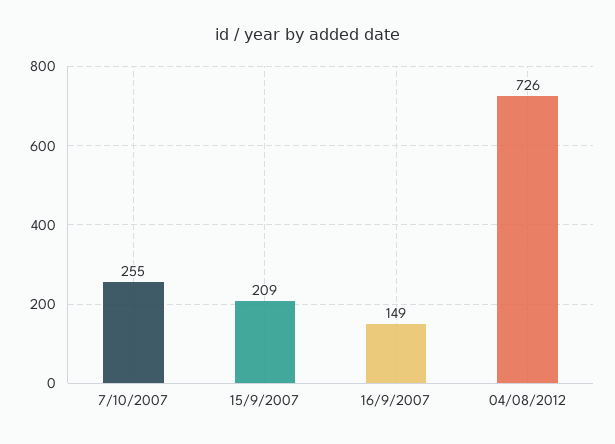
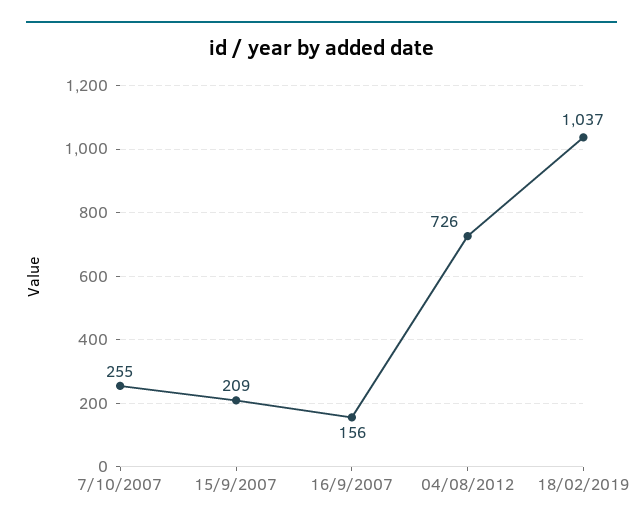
16/9/2007: 149 -> 156
18/02/2019: none -> 1037

